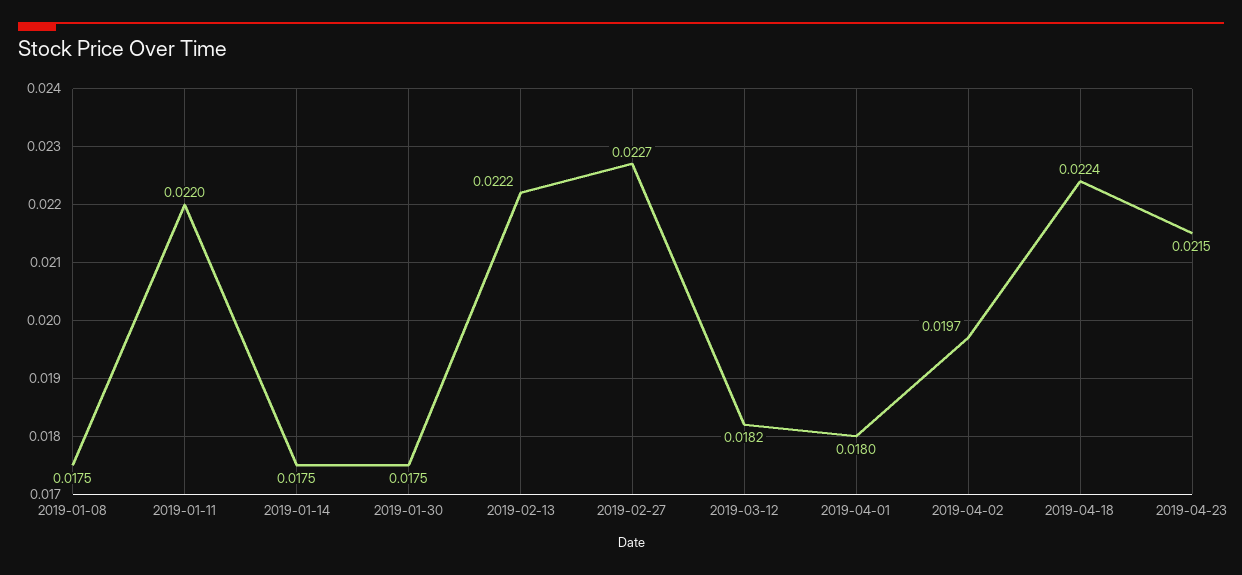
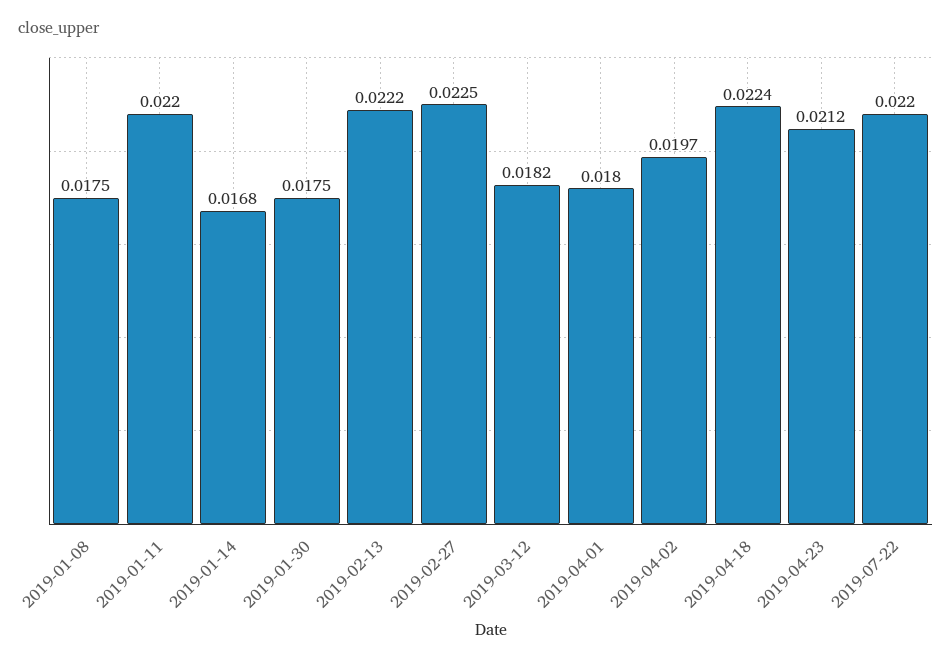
2019-01-14: 0.0175 -> 0.0168
2019-02-27: 0.0227 -> 0.0225
2019-04-23: 0.0215 -> 0.0212
2019-07-22: none -> 0.022

